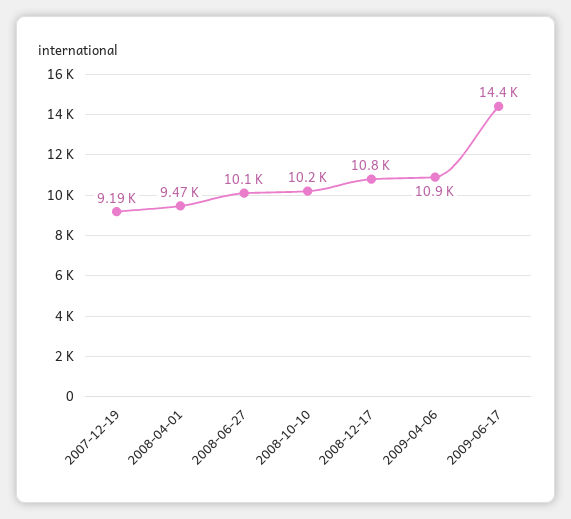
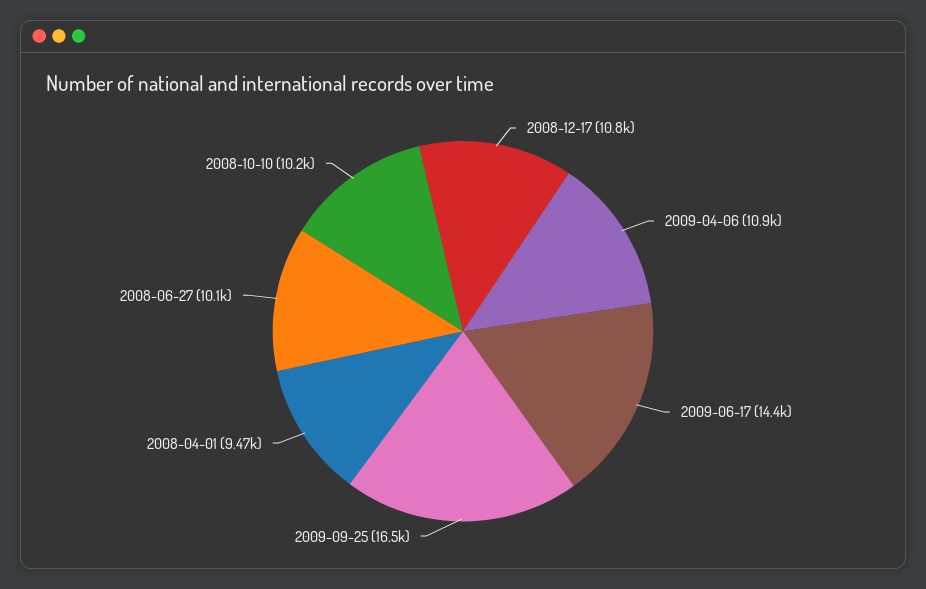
2007-12-19: 9190 -> none
2009-09-25: none -> 16500

